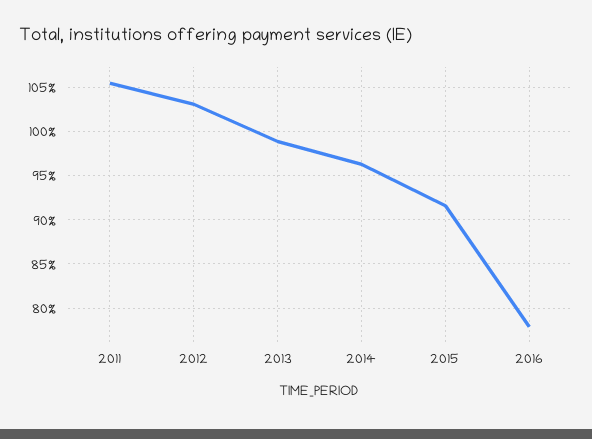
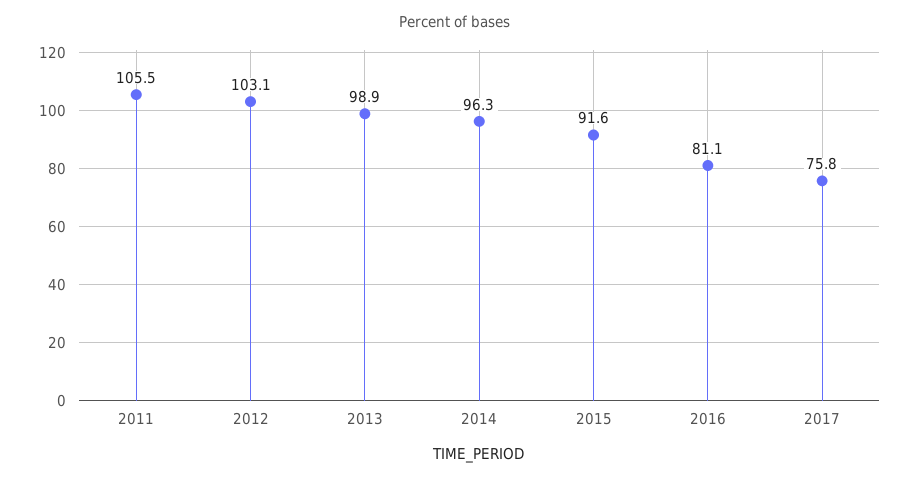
2016: 78 -> 81.1
2017: none -> 75.8

